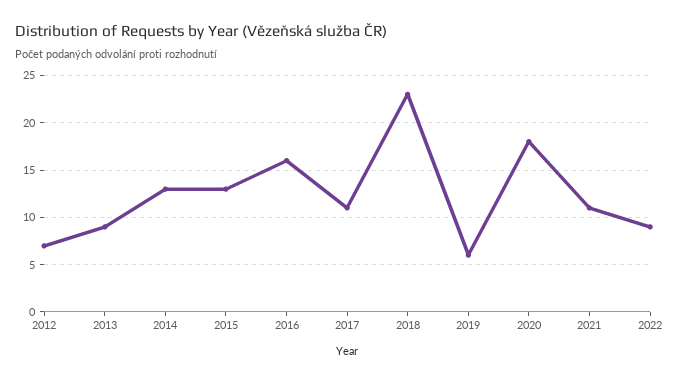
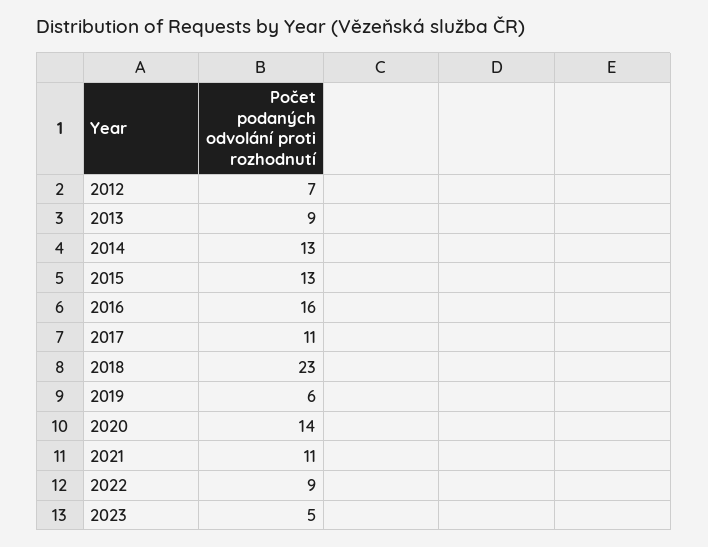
2020: 18 -> 14
2023: none -> 5

